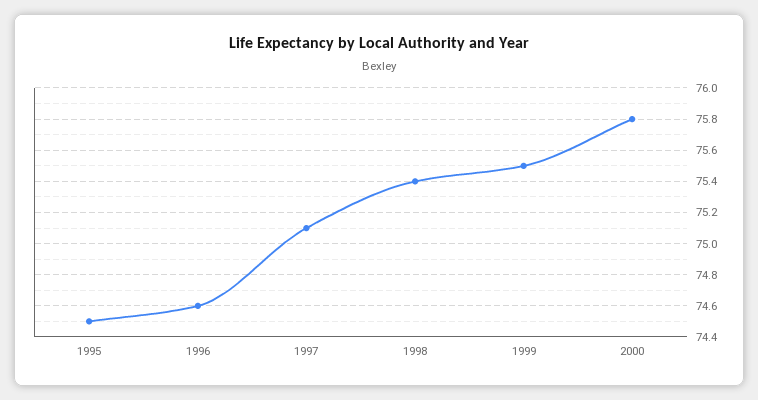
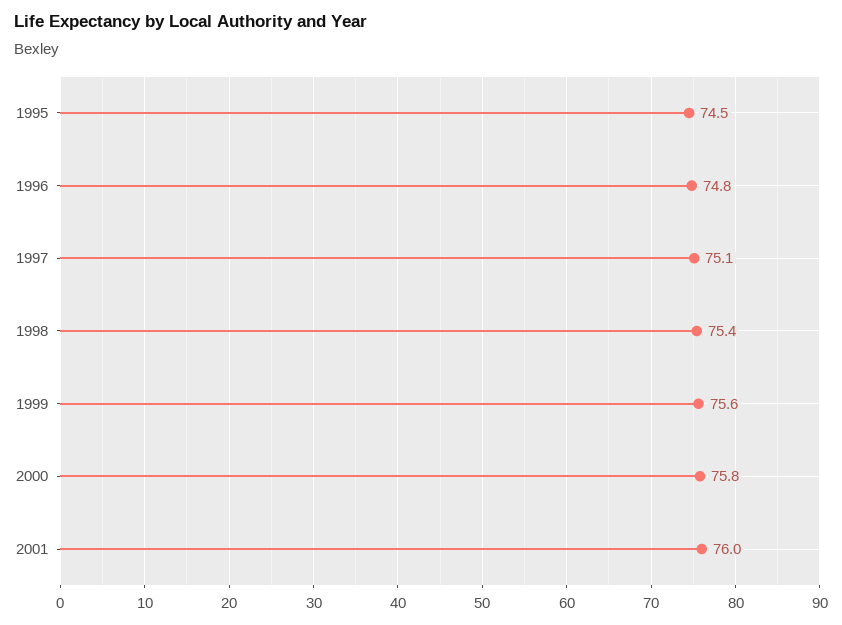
1996: 74.6 -> 74.8
1999: 75.5 -> 75.6
2001: none -> 76

